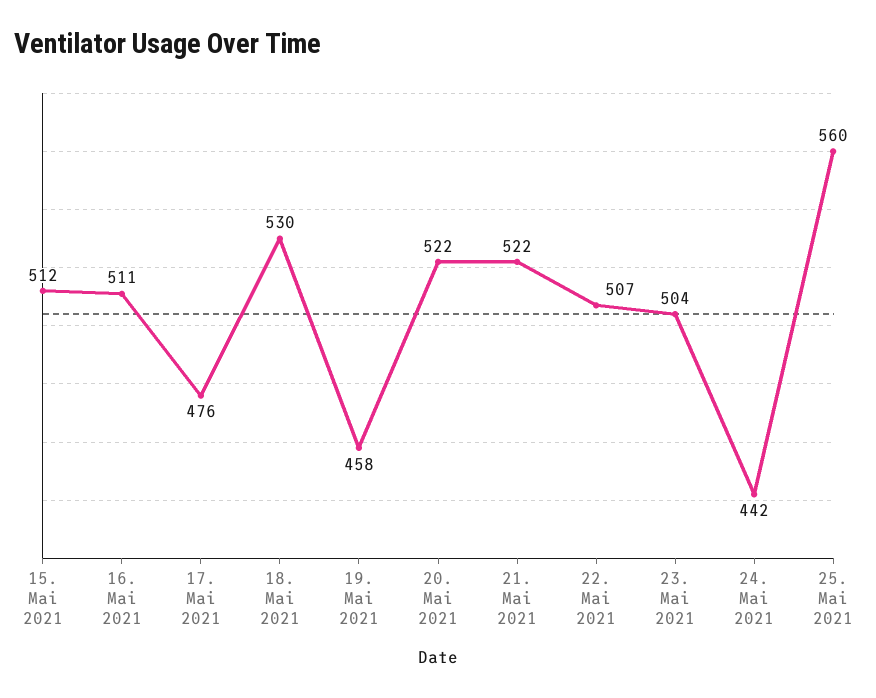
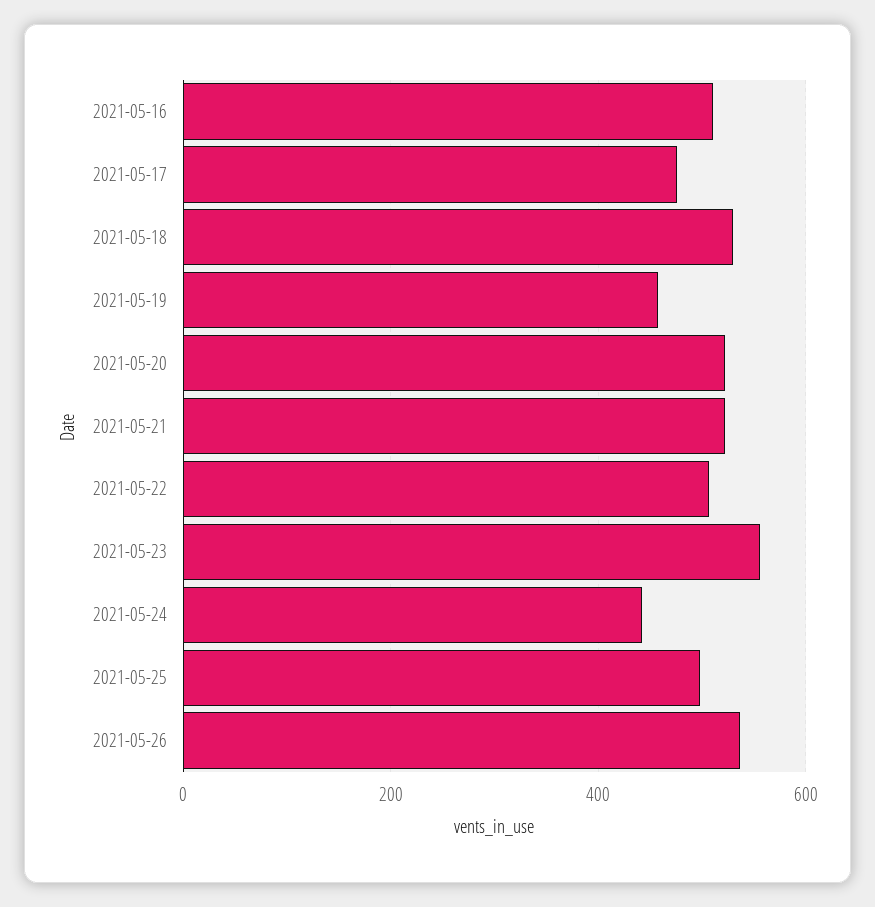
15. Mai 2021: 512 -> none
23. Mai 2021: 504 -> 560
25. Mai 2021: 560 -> 500
2021-05-26: none -> 540

